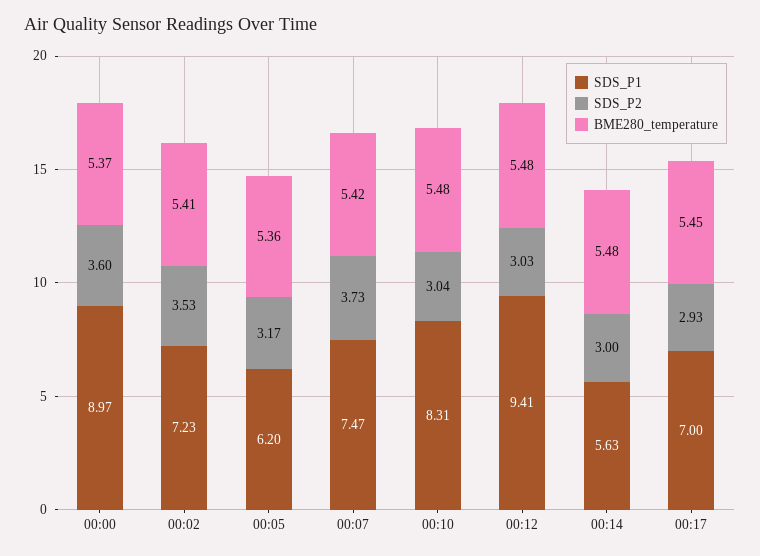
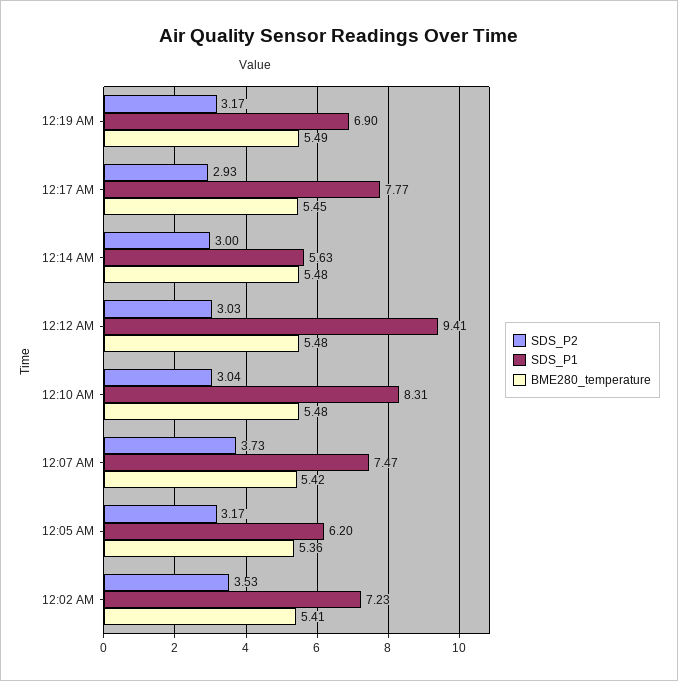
SDS_P1, 00:00: 8.97 -> none
SDS_P2, 00:00: 3.6 -> none
BME280_temperature, 00:00: 5.37 -> none
SDS_P1, 00:17: 7 -> 7.77
SDS_P2, 12:19 AM: none -> 3.17
SDS_P1, 12:19 AM: none -> 6.9
BME280_temperature, 12:19 AM: none -> 5.49

